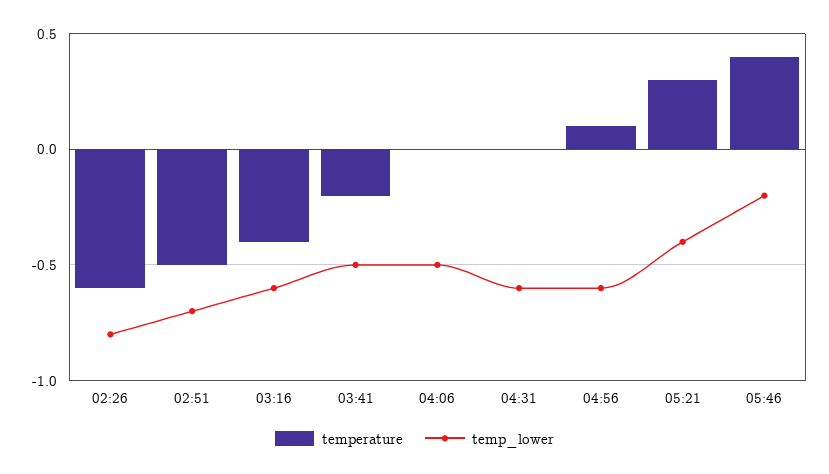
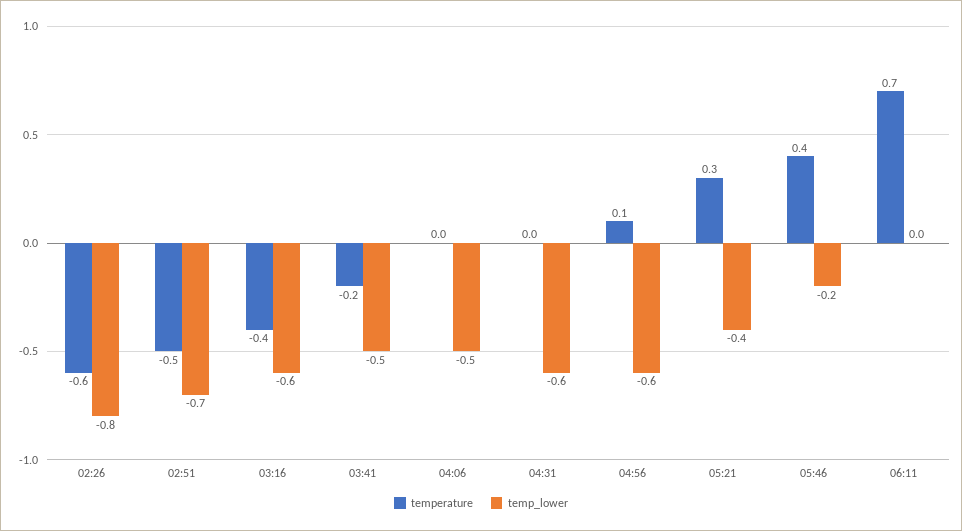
temperature, 06:11: none -> 0.7
temp_lower, 06:11: none -> 0

